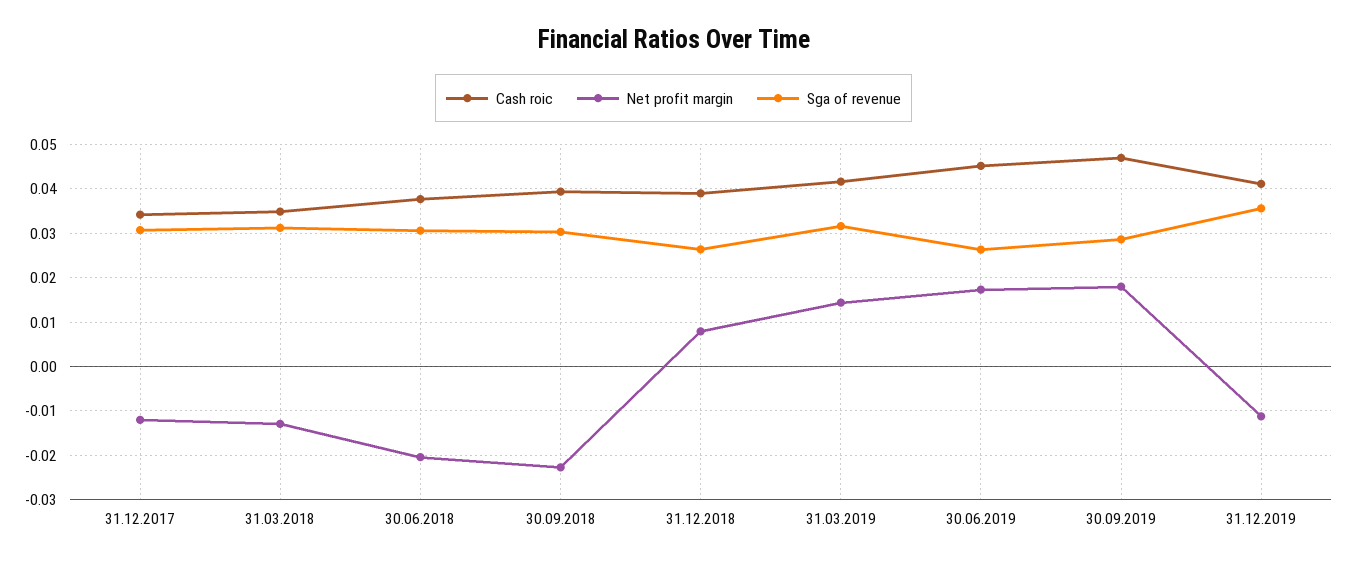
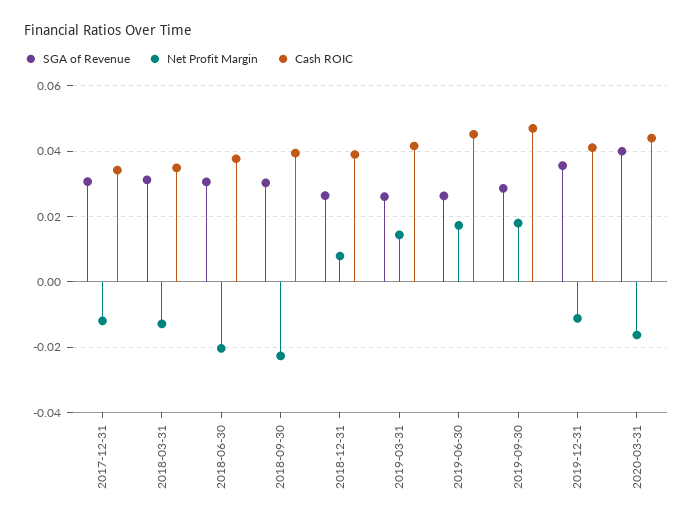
Sga of revenue, 31.03.2019: 0.032 -> 0.026
Sga of revenue, 2020-03-31: none -> 0.04
Net profit margin, 2020-03-31: none -> -0.016
Cash roic, 2020-03-31: none -> 0.044

